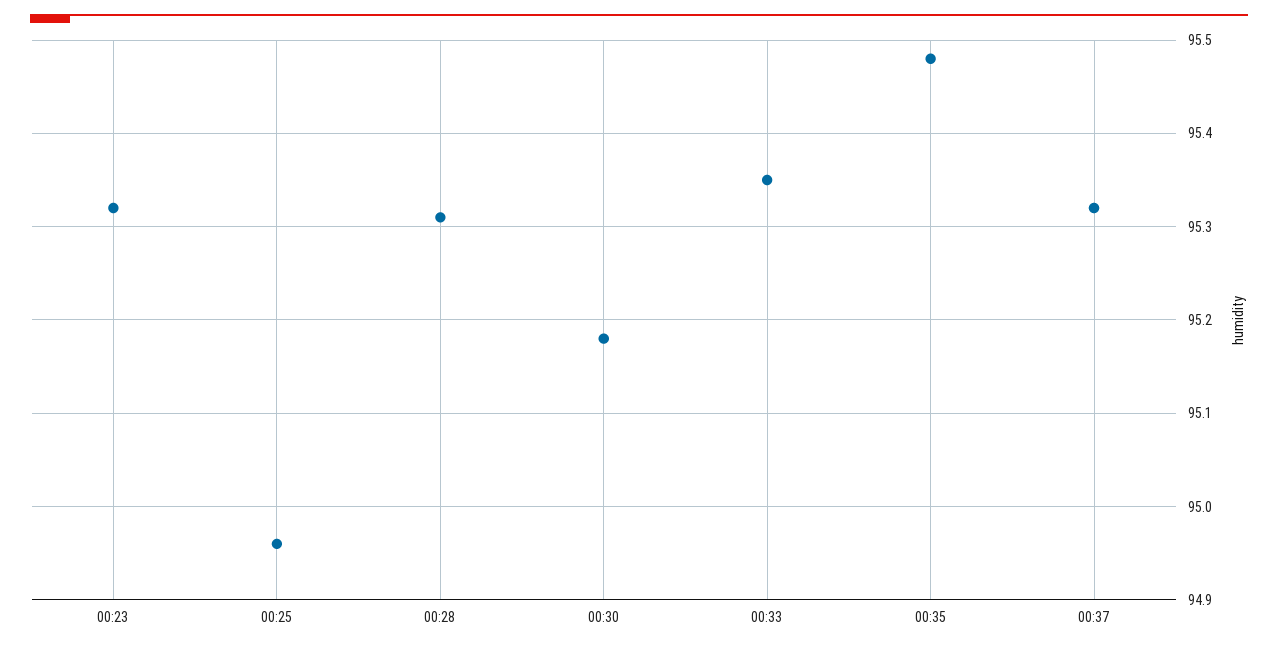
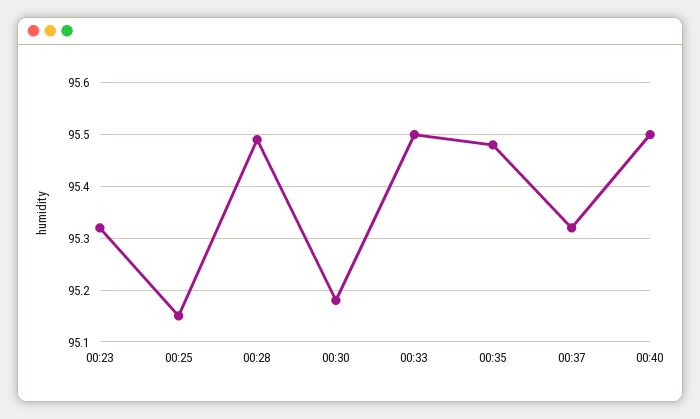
00:25: 94.96 -> 95.15
00:28: 95.31 -> 95.5
00:33: 95.35 -> 95.5
00:40: none -> 95.5

